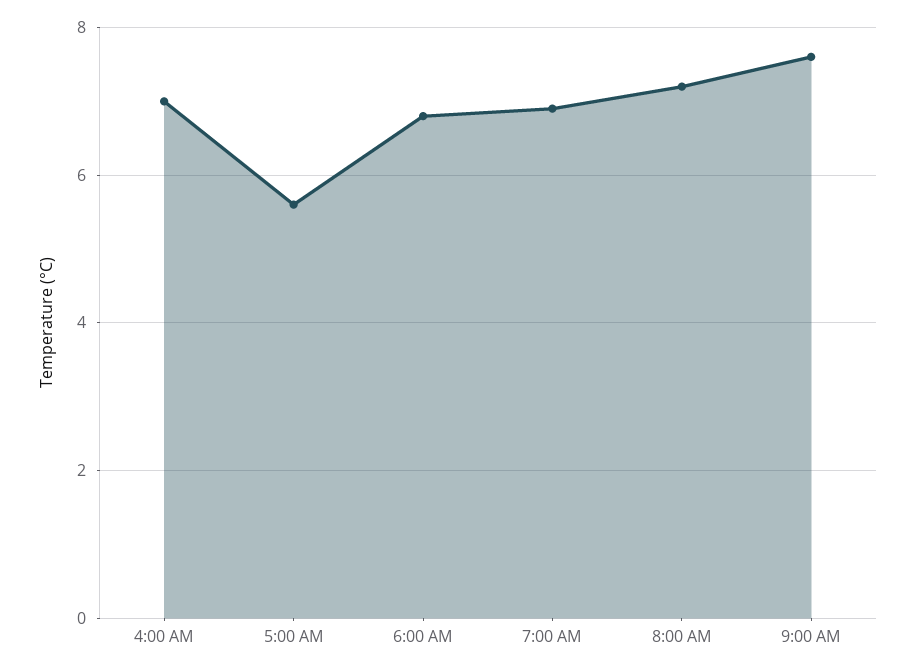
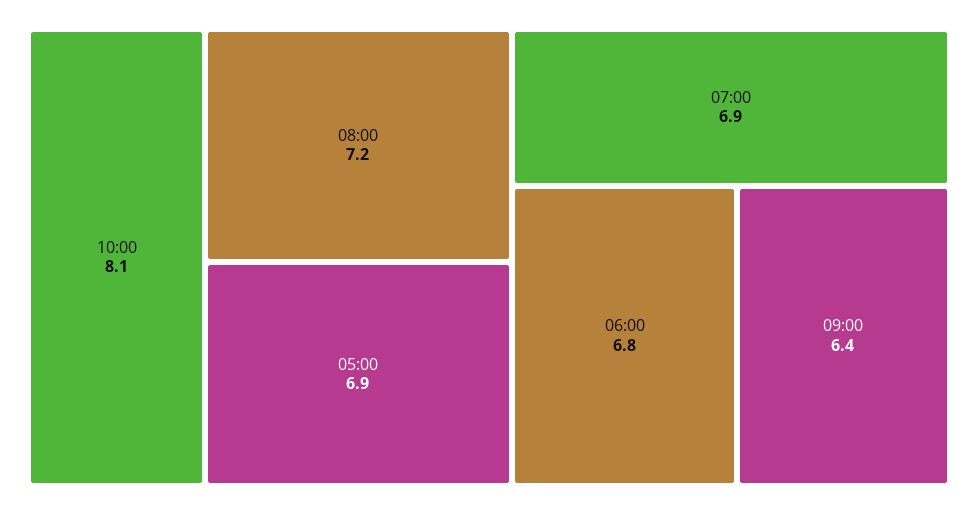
4:00 AM: 7 -> none
5:00 AM: 5.5 -> 6.9
9:00 AM: 7.5 -> 6.4
10:00: none -> 8.1

